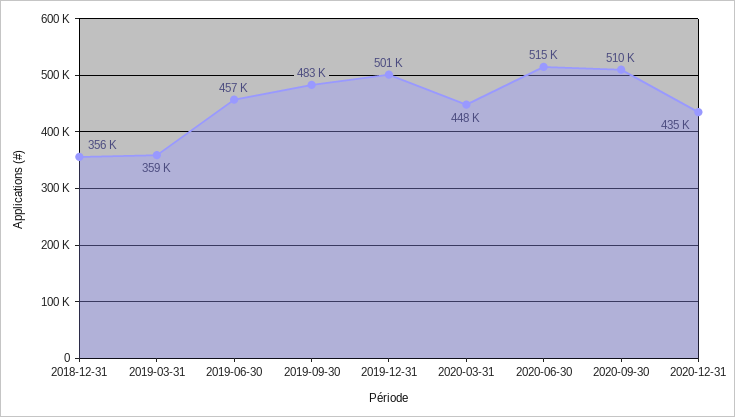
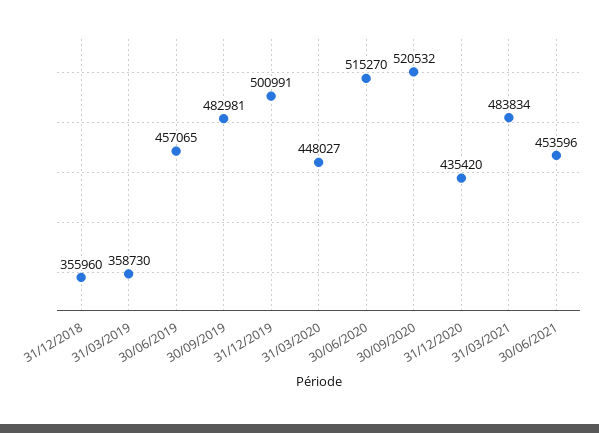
2020-09-30: 510000 -> 520532
31/03/2021: none -> 483834
30/06/2021: none -> 453596

